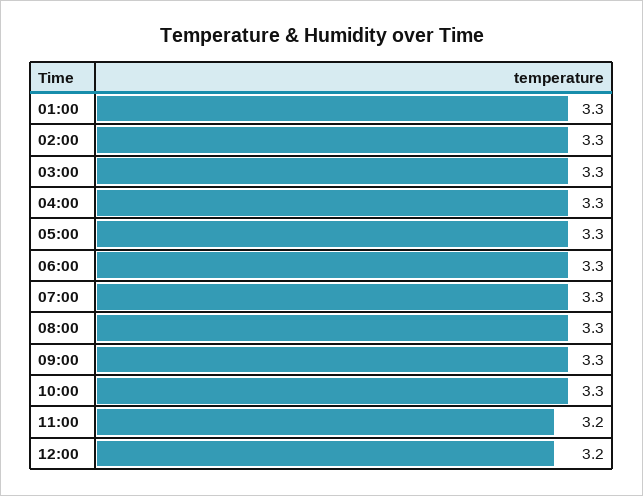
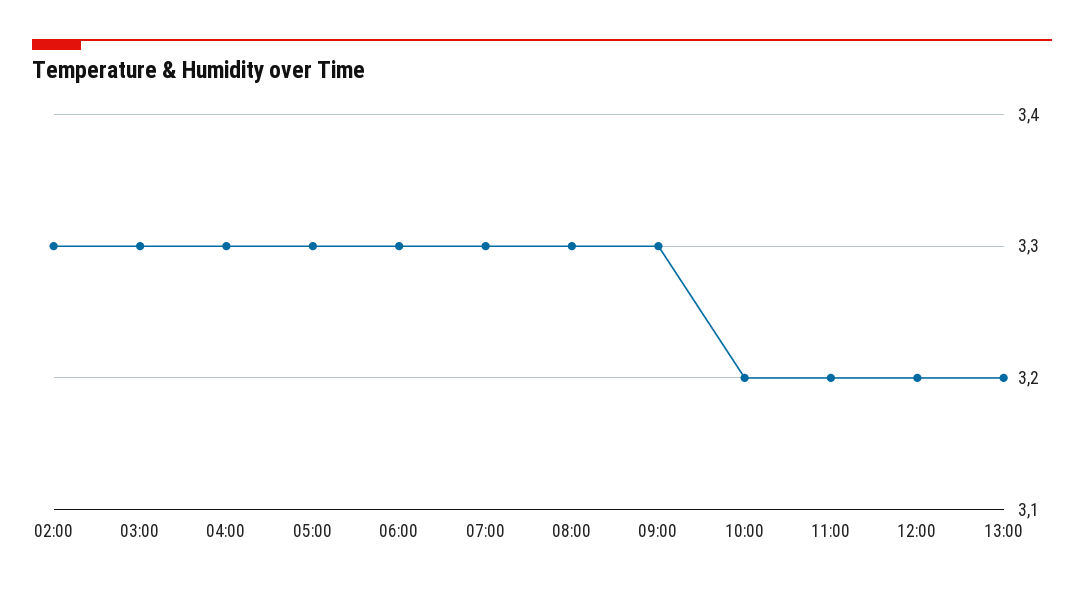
01:00: 3.3 -> none
10:00: 3.3 -> 3.2
13:00: none -> 3.2

